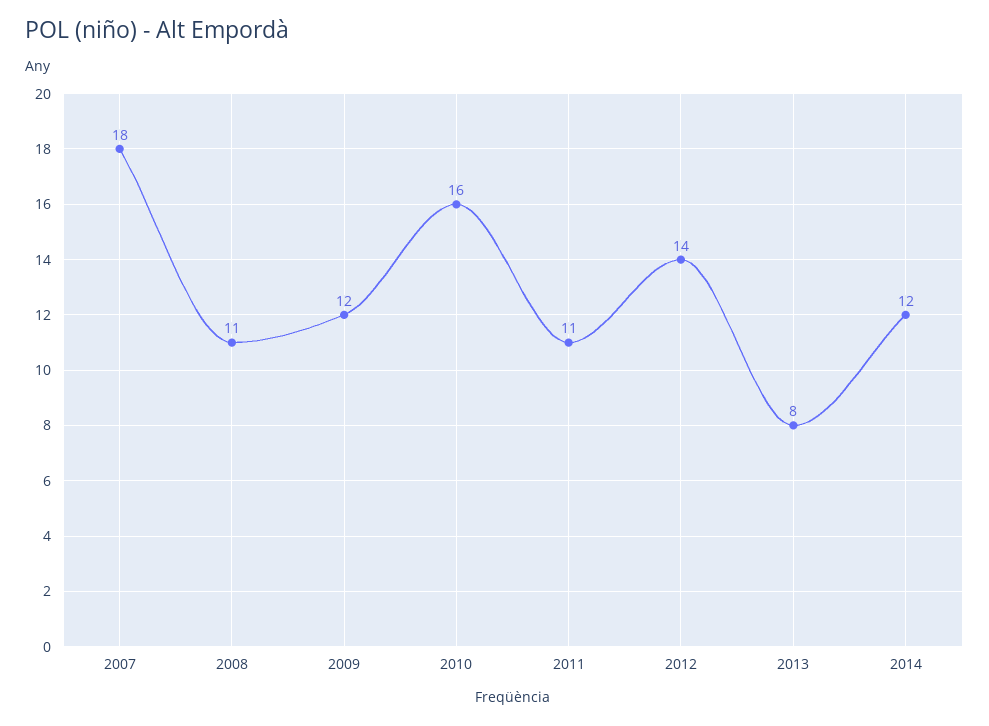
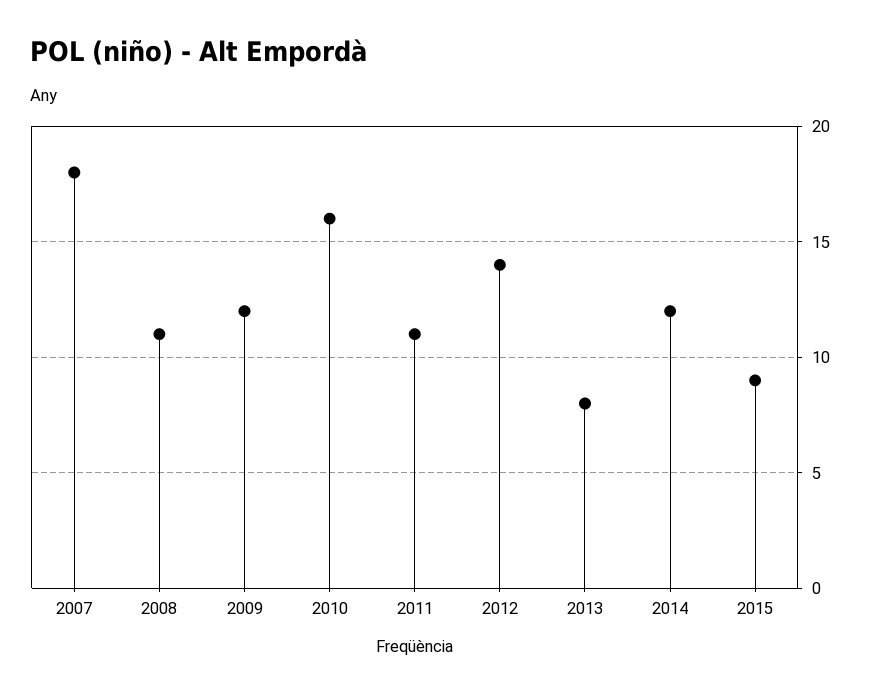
2015: none -> 9

